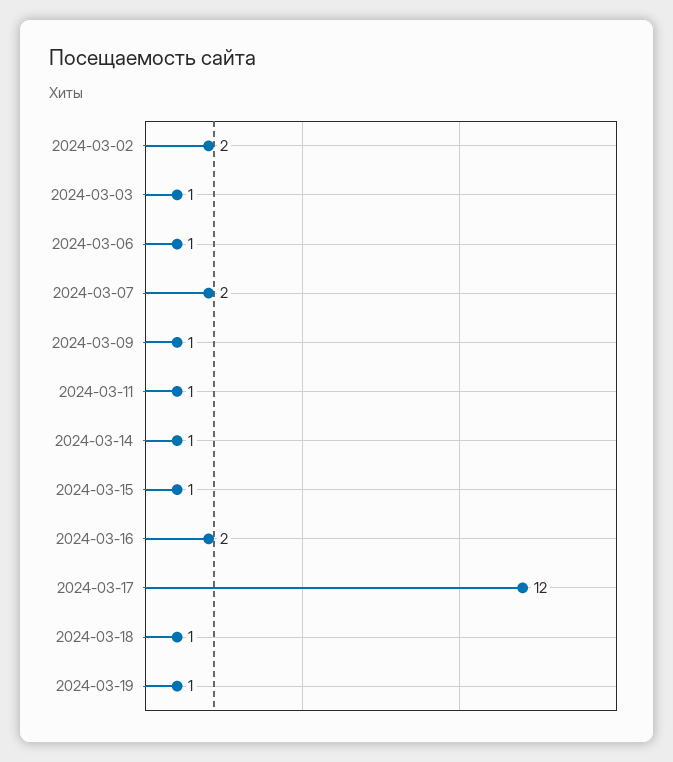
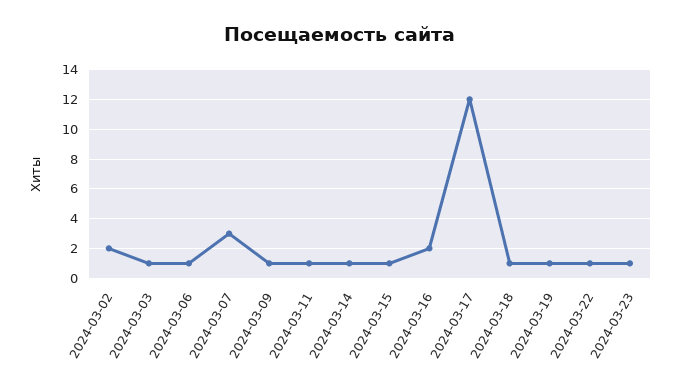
2024-03-07: 2 -> 3
2024-03-22: none -> 1
2024-03-23: none -> 1

